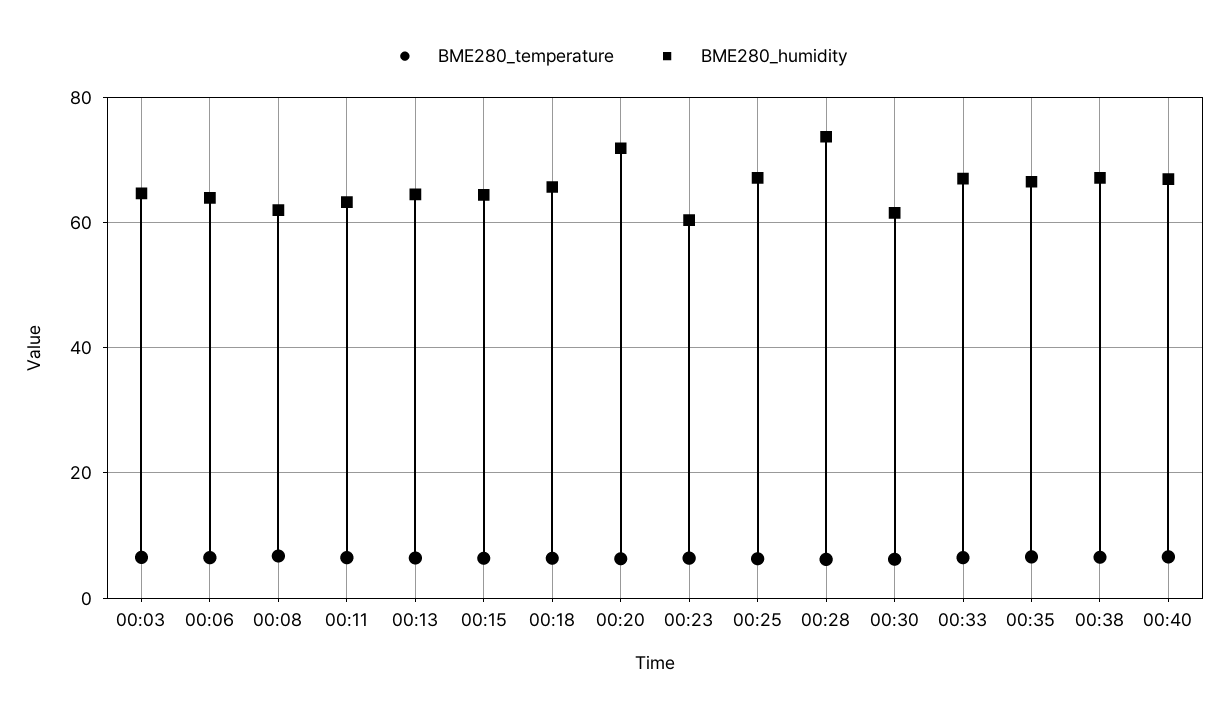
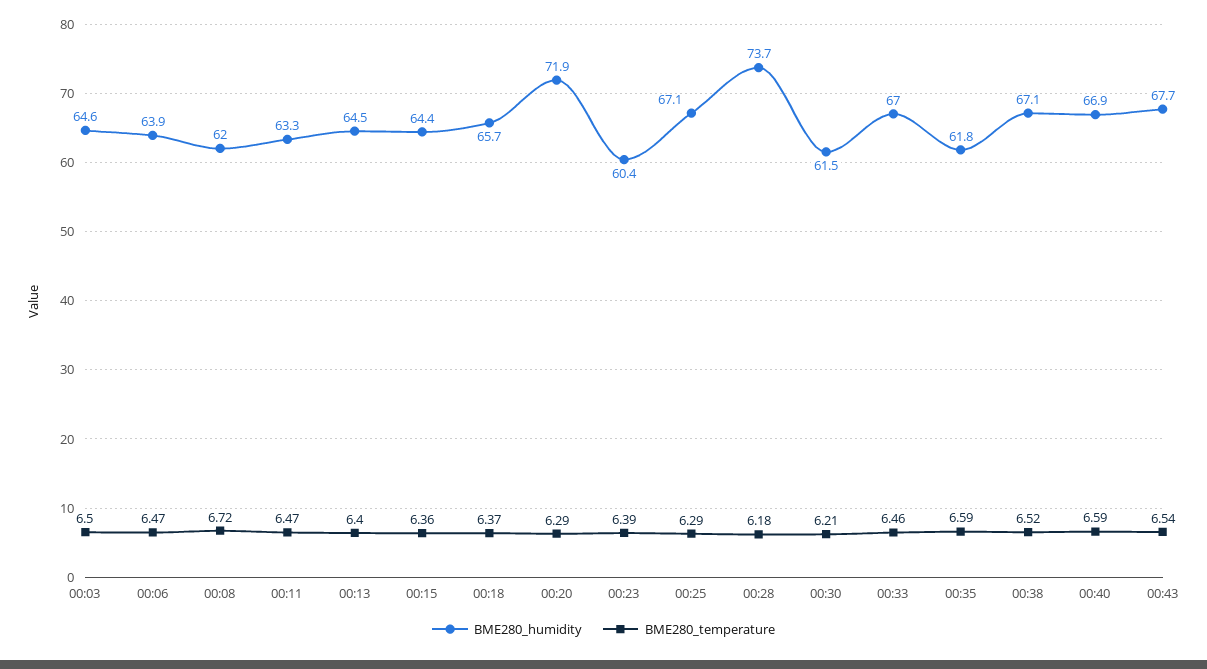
BME280_humidity, 00:35: 66 -> 61.8
BME280_humidity, 00:43: none -> 67.7
BME280_temperature, 00:43: none -> 6.54

